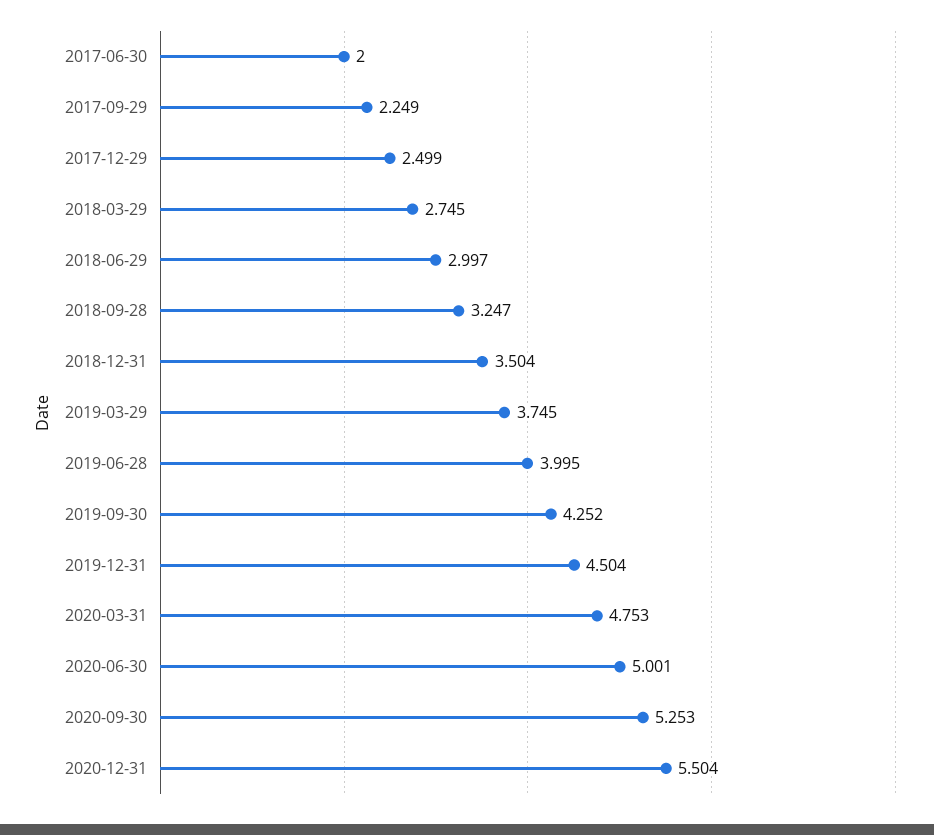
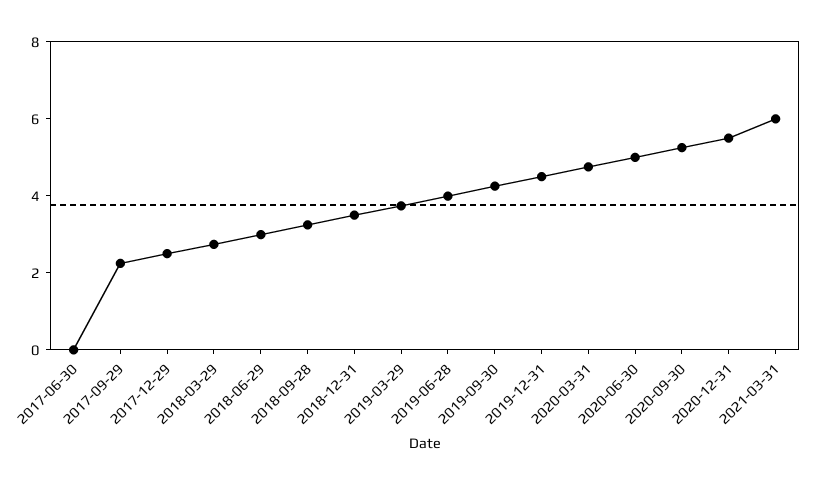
2017-06-30: 2 -> 0
2021-03-31: none -> 6

